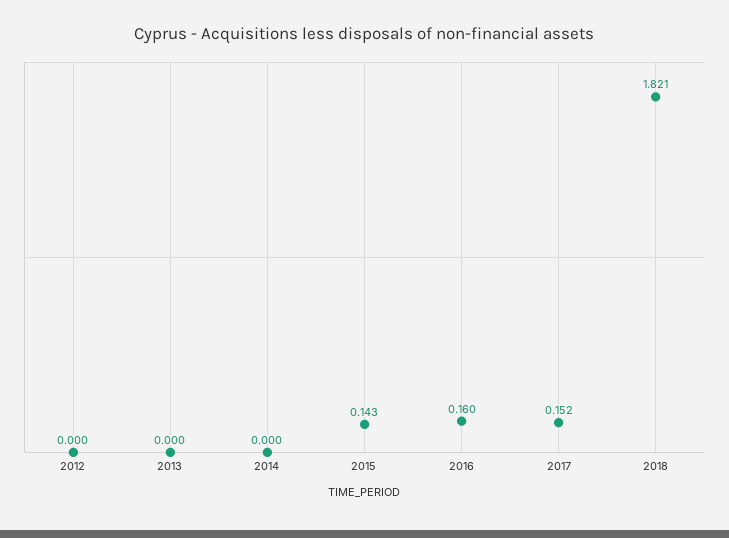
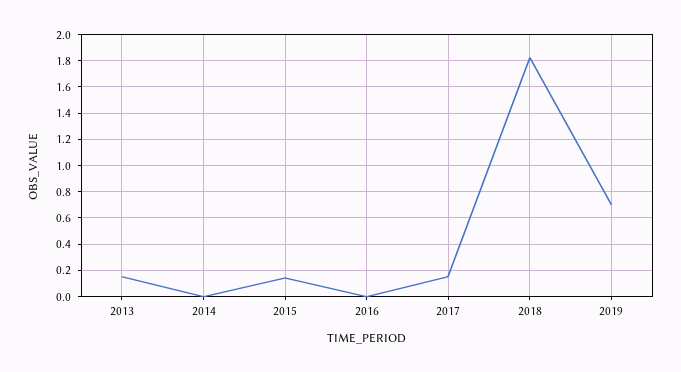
2012: 0 -> none
2013: 0 -> 0.15
2016: 0.16 -> 0
2019: none -> 0.7

